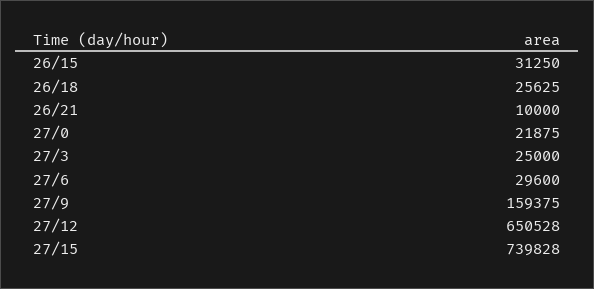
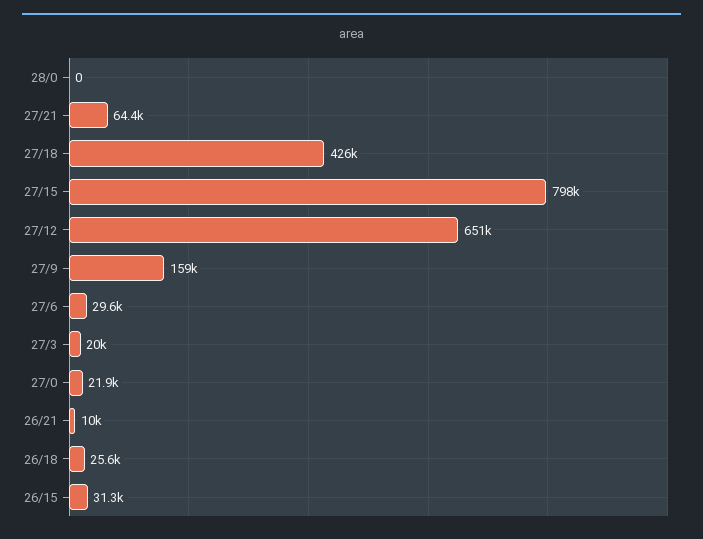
27/3: 25000 -> 20000
27/15: 739828 -> 798000
28/0: none -> 0
27/21: none -> 64400
27/18: none -> 426000

